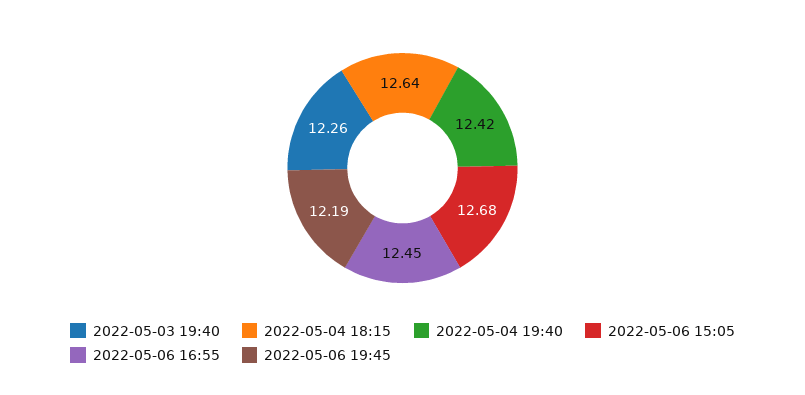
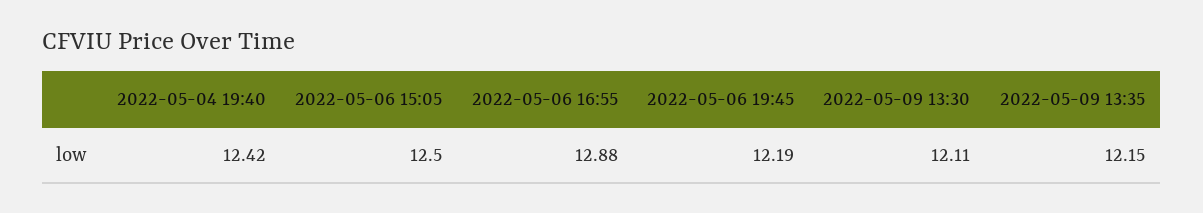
2022-05-03 19:40: 12.26 -> none
2022-05-04 18:15: 12.64 -> none
2022-05-06 15:05: 12.68 -> 12.5
2022-05-06 16:55: 12.45 -> 12.88
2022-05-09 13:30: none -> 12.11
2022-05-09 13:35: none -> 12.15

